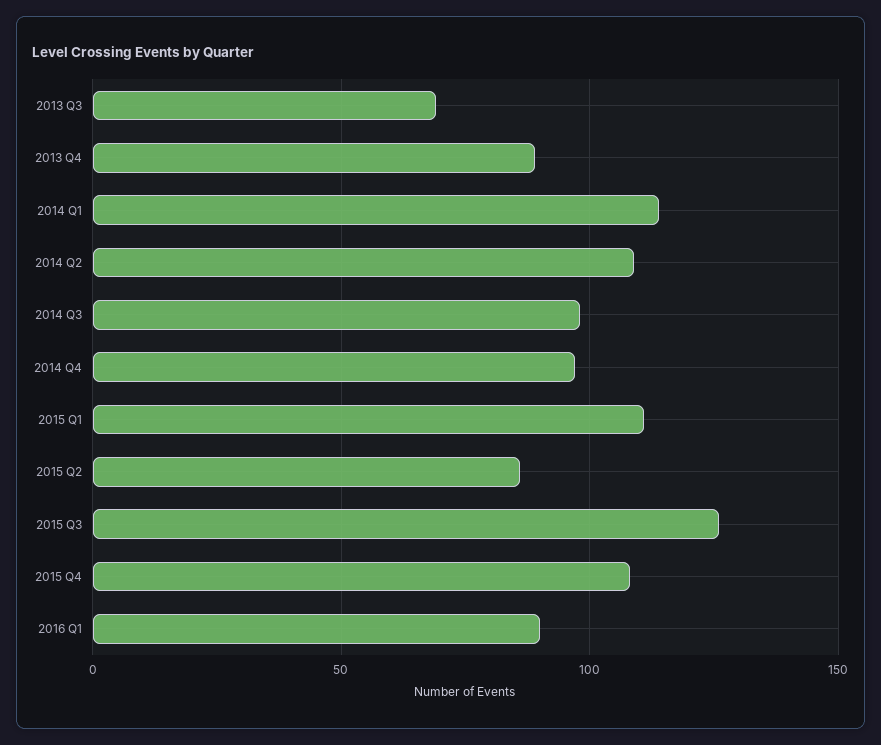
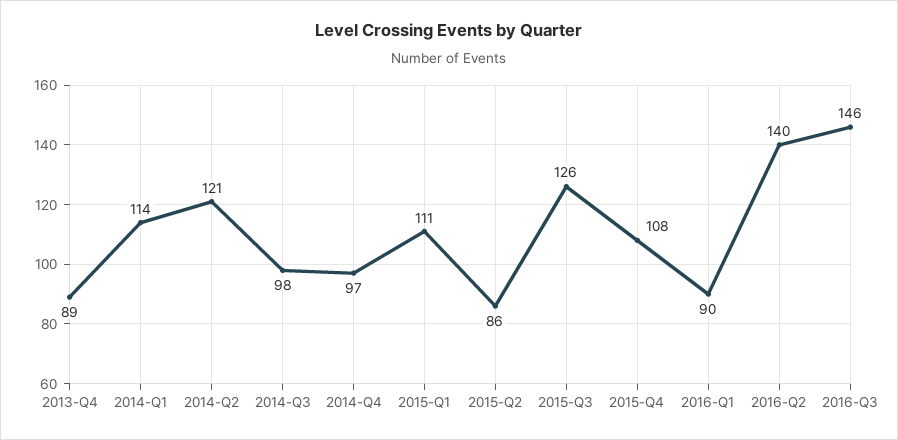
2013 Q3: 70 -> none
2014 Q2: 110 -> 121
2016-Q2: none -> 140
2016-Q3: none -> 146

